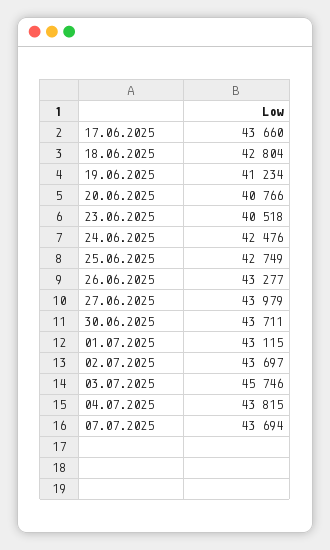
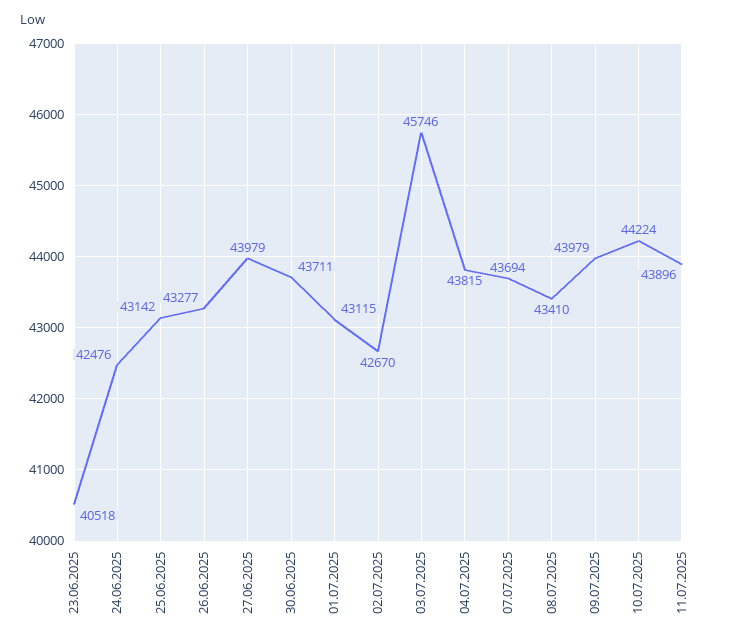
17.06.2025: 43660 -> none
18.06.2025: 42804 -> none
19.06.2025: 41234 -> none
20.06.2025: 40766 -> none
25.06.2025: 42749 -> 43142
02.07.2025: 43697 -> 42670
08.07.2025: none -> 43410
09.07.2025: none -> 43979
10.07.2025: none -> 44224
11.07.2025: none -> 43896

